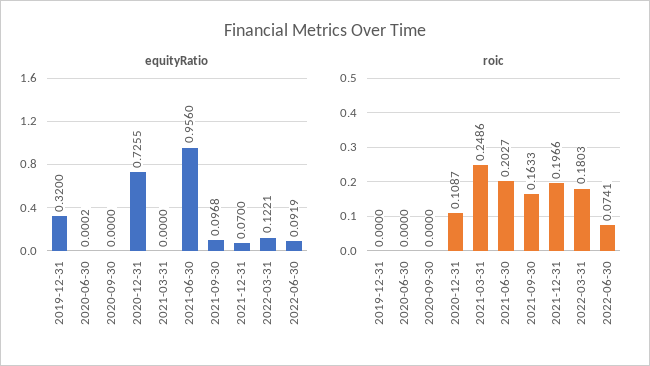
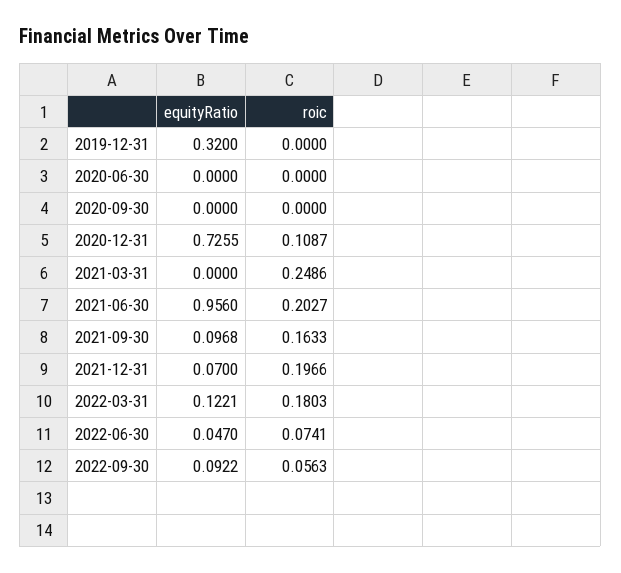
equityRatio, 2020-06-30: 0.0002 -> 0
equityRatio, 2022-06-30: 0.0919 -> 0.047
equityRatio, 2022-09-30: none -> 0.0922
roic, 2022-09-30: none -> 0.0563

